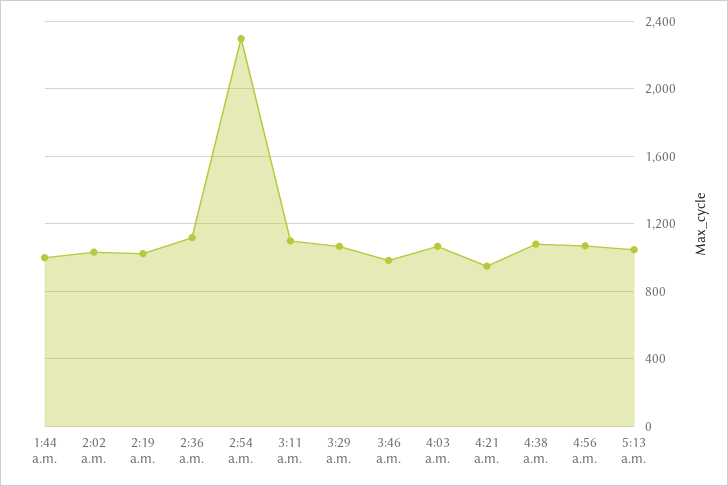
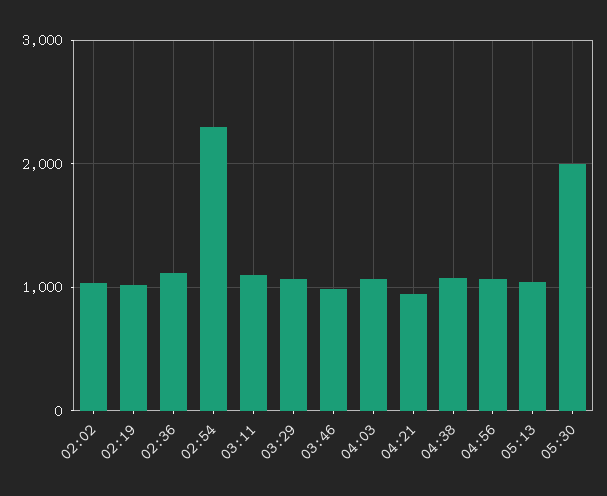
1:44 a.m.: 1000 -> none
05:30: none -> 2000

